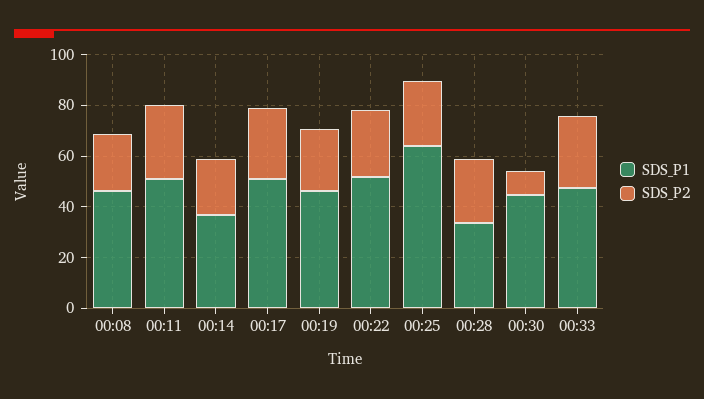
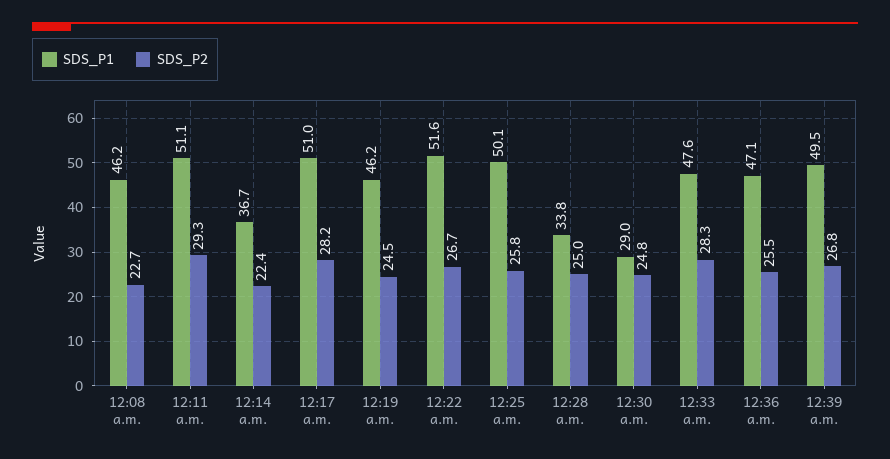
SDS_P1, 00:25: 65 -> 50.1
SDS_P1, 00:30: 45 -> 29
SDS_P2, 00:30: 10 -> 24.8
SDS_P1, 12:36 a.m.: none -> 47.1
SDS_P2, 12:36 a.m.: none -> 25.5
SDS_P1, 12:39 a.m.: none -> 49.5
SDS_P2, 12:39 a.m.: none -> 26.8

